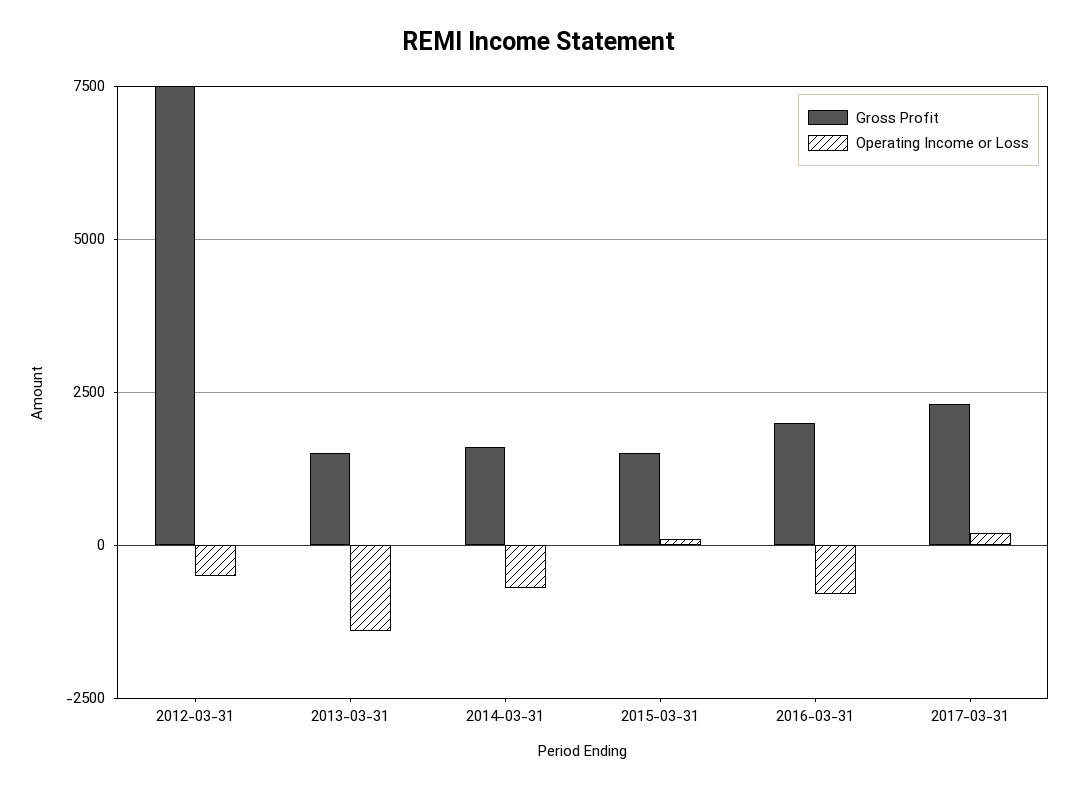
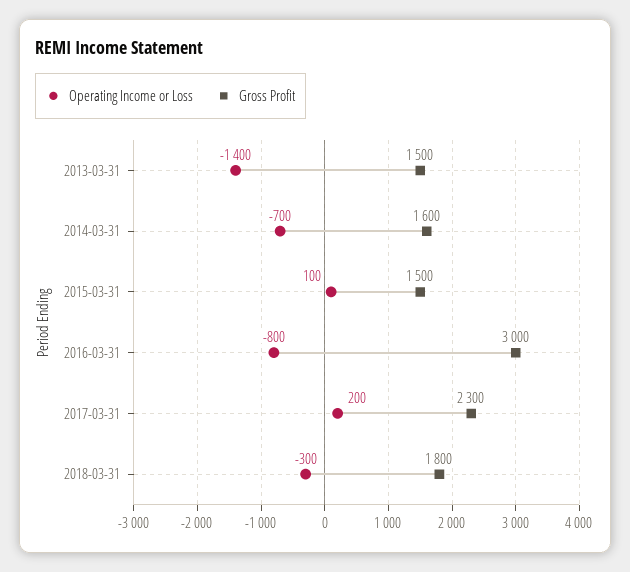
Gross Profit, 2012-03-31: 7500 -> none
Operating Income or Loss, 2012-03-31: -500 -> none
Gross Profit, 2016-03-31: 2000 -> 3000
Operating Income or Loss, 2018-03-31: none -> -300
Gross Profit, 2018-03-31: none -> 1800

